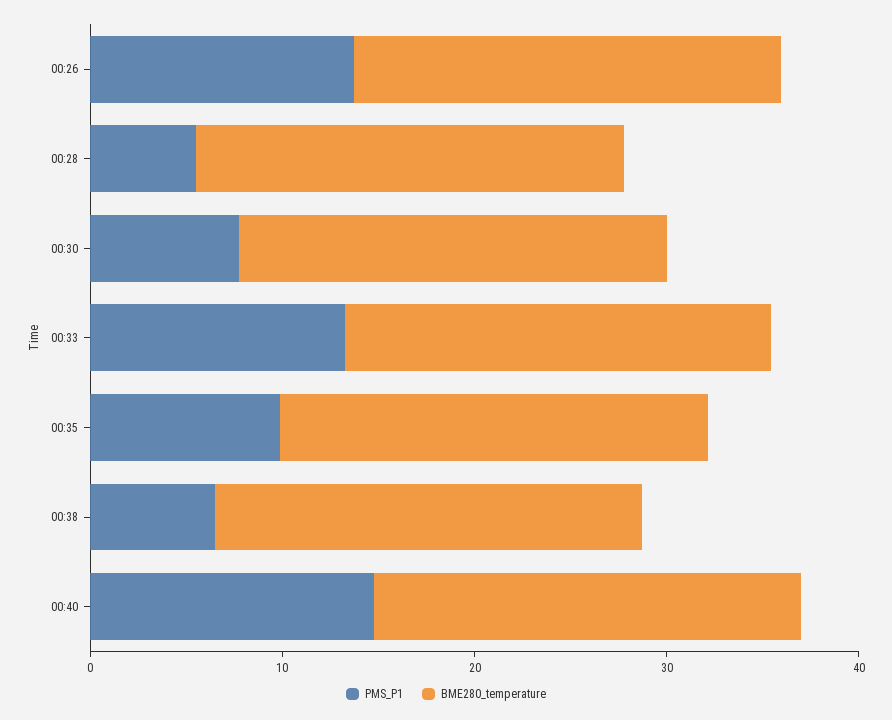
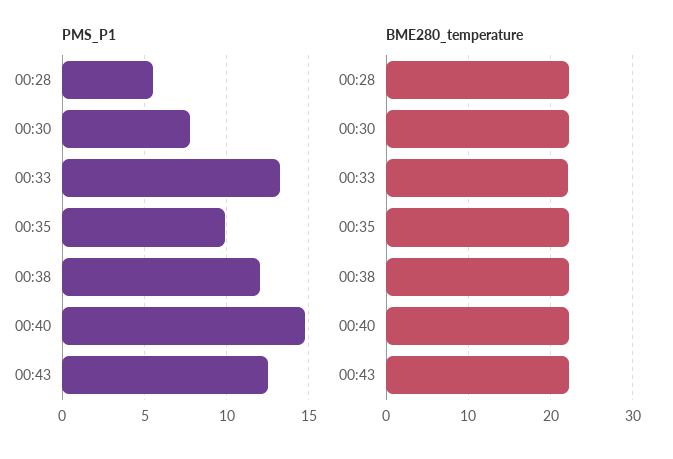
PMS_P1, 00:26: 14 -> none
BME280_temperature, 00:26: 22 -> none
PMS_P1, 00:38: 6 -> 12
PMS_P1, 00:43: none -> 12.5
BME280_temperature, 00:43: none -> 22

